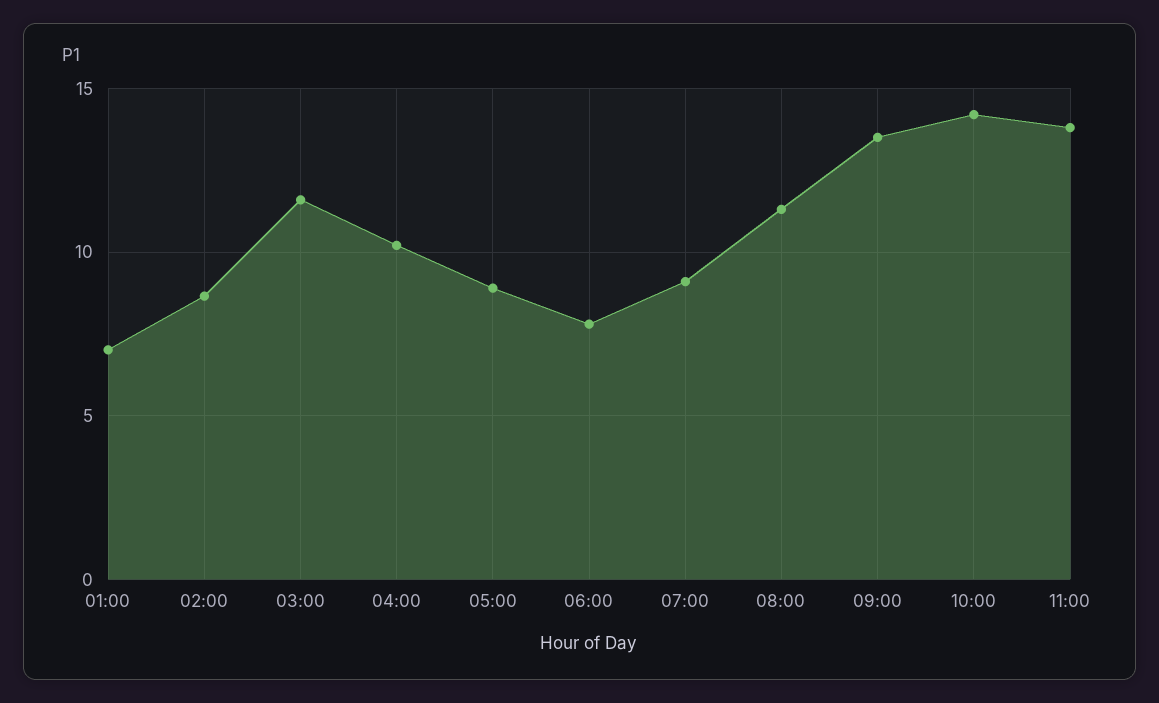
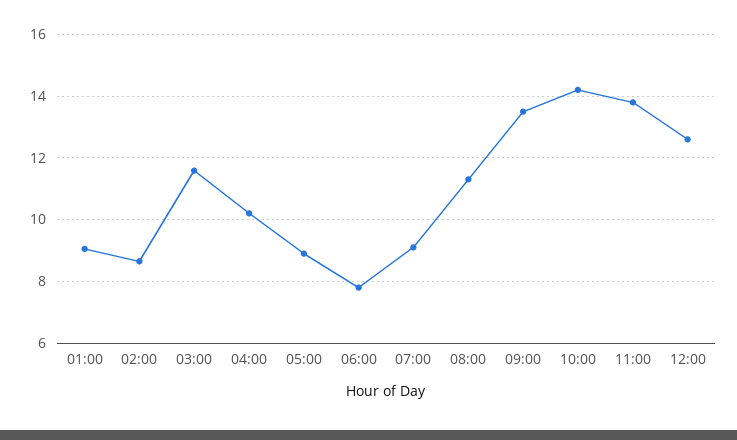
01:00: 7 -> 9
12:00: none -> 12.6

